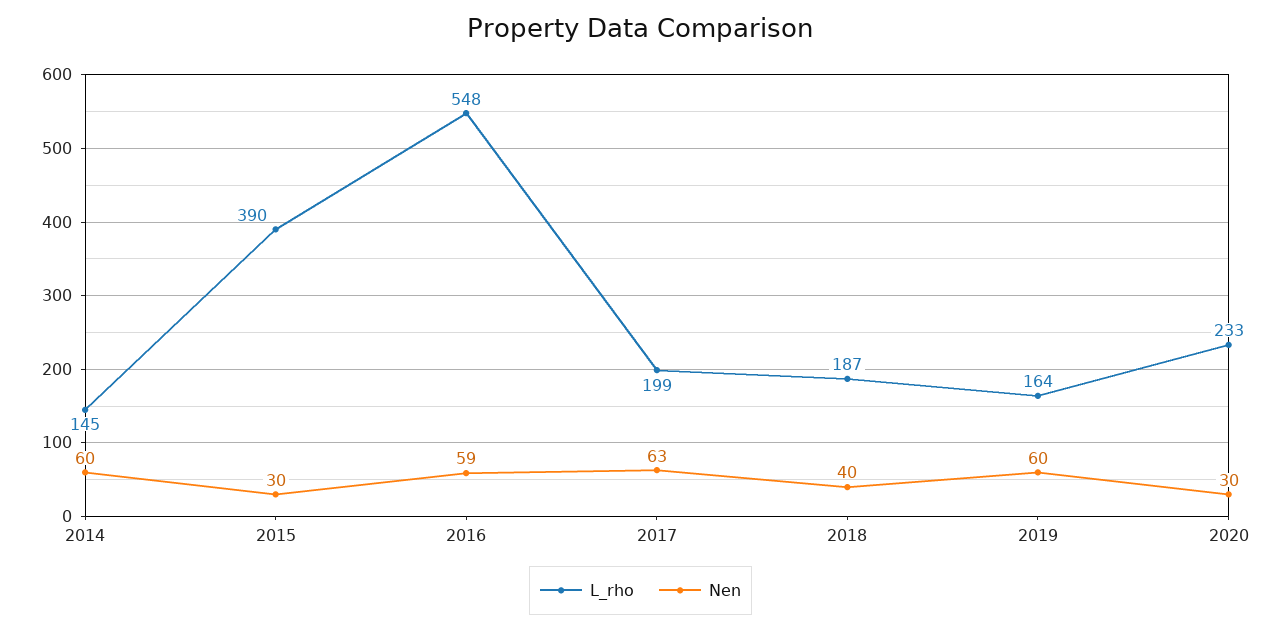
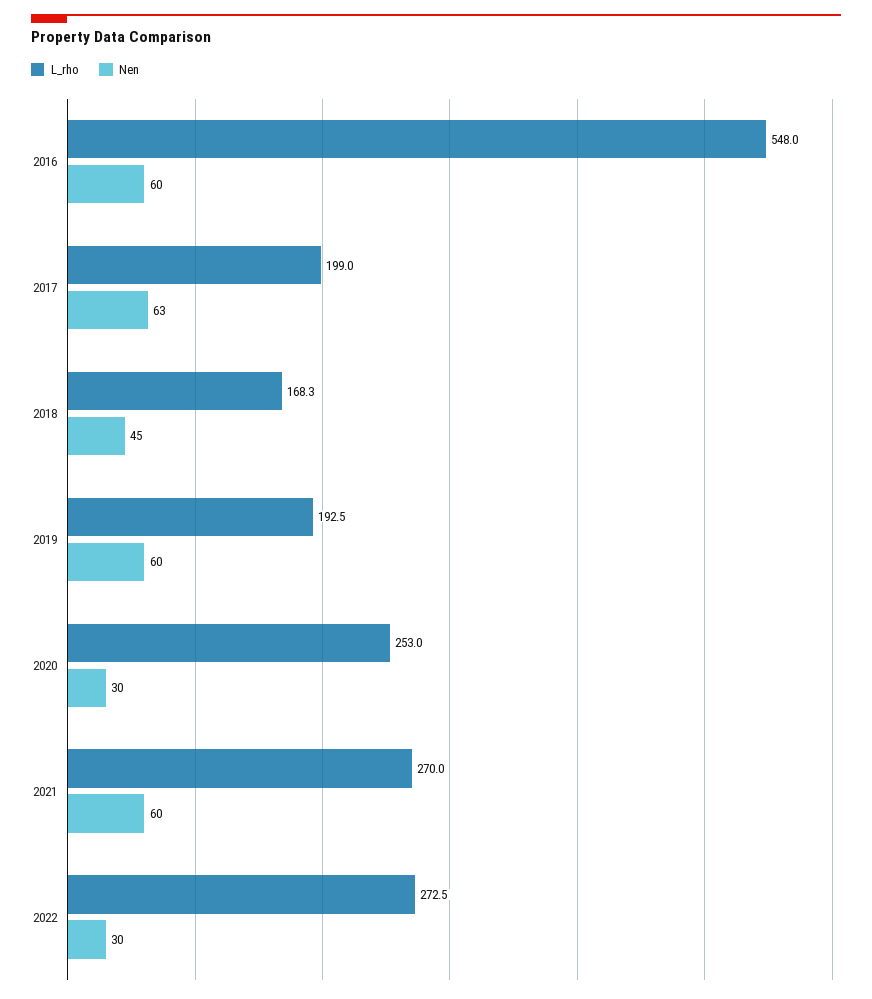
L_rho, 2014: 145 -> none
Nen, 2014: 60 -> none
L_rho, 2015: 390 -> none
Nen, 2015: 30 -> none
Nen, 2016: 59 -> 60
L_rho, 2018: 187 -> 168.3
Nen, 2018: 40 -> 45
L_rho, 2019: 164 -> 192.5
L_rho, 2020: 233 -> 253
L_rho, 2021: none -> 270
Nen, 2021: none -> 60
L_rho, 2022: none -> 272.5
Nen, 2022: none -> 30

